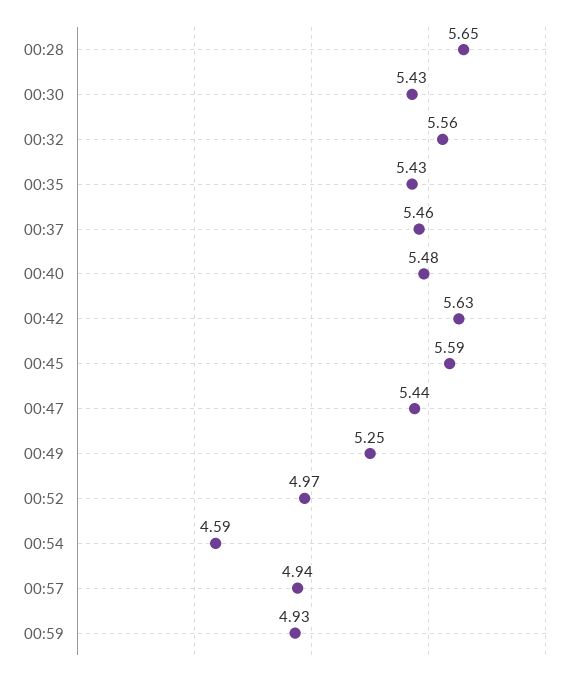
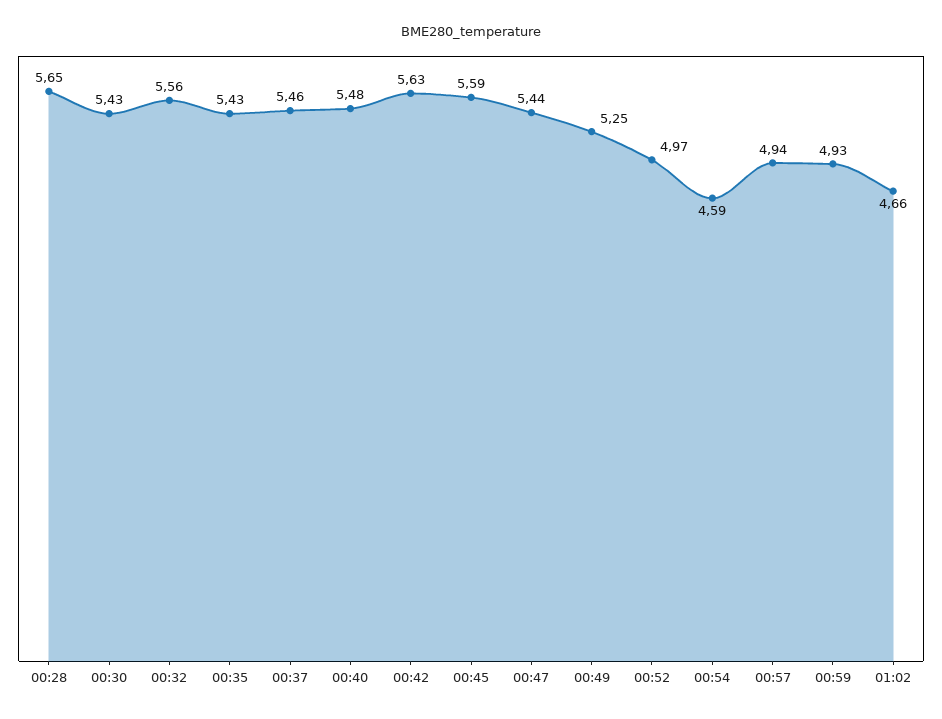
01:02: none -> 4.66

